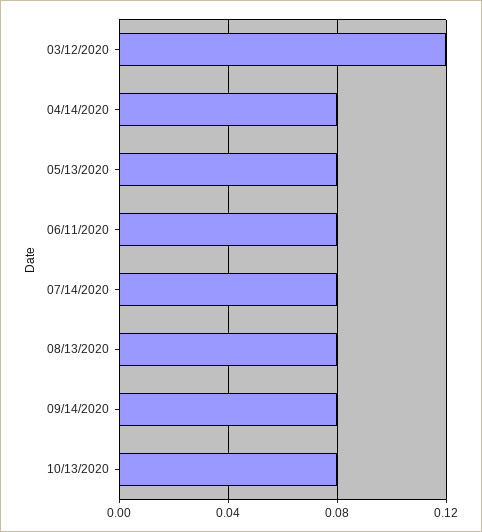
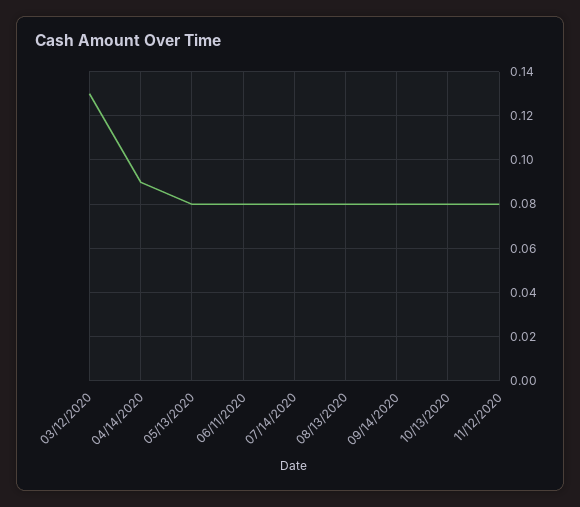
03/12/2020: 0.12 -> 0.13
04/14/2020: 0.08 -> 0.09
11/12/2020: none -> 0.08

